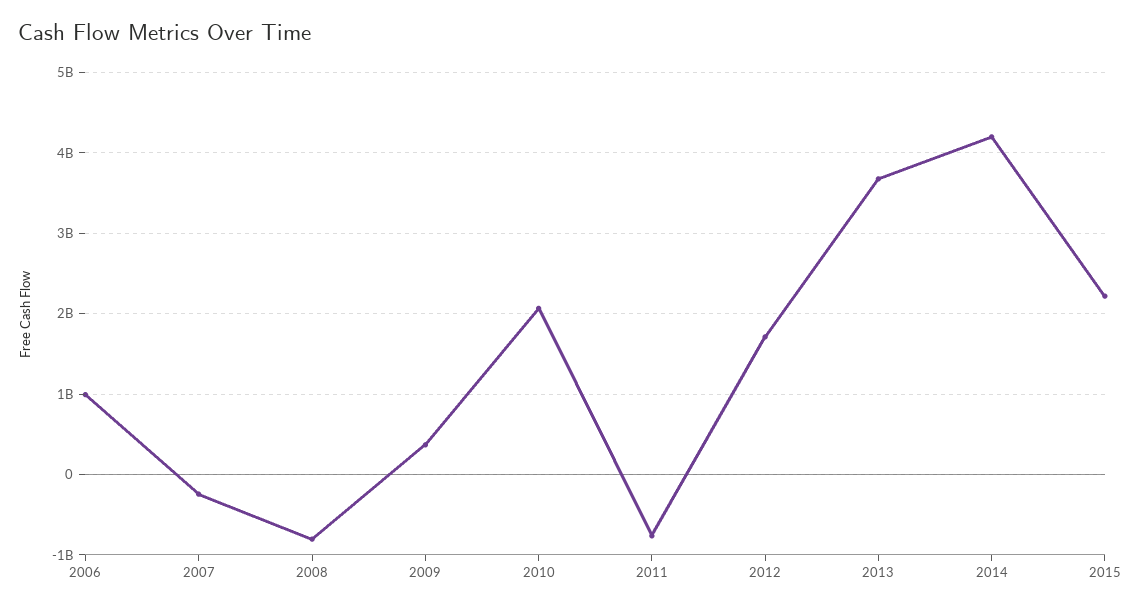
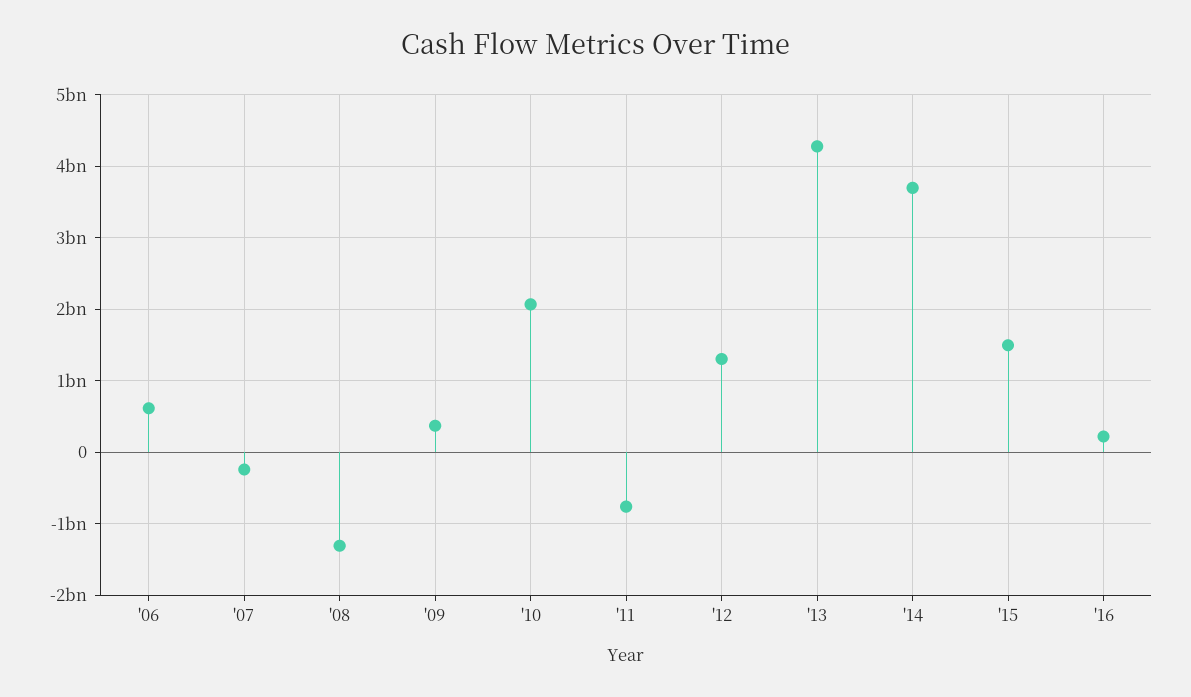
2006: 1000000000 -> 600000000
2008: -800000000 -> -1300000000
2012: 1700000000 -> 1300000000
2013: 3700000000 -> 4300000000
2014: 4200000000 -> 3700000000
2015: 2200000000 -> 1500000000
'16: none -> 200000000

